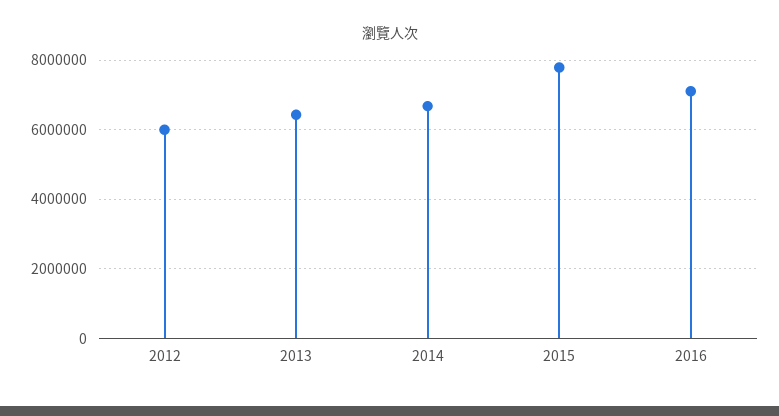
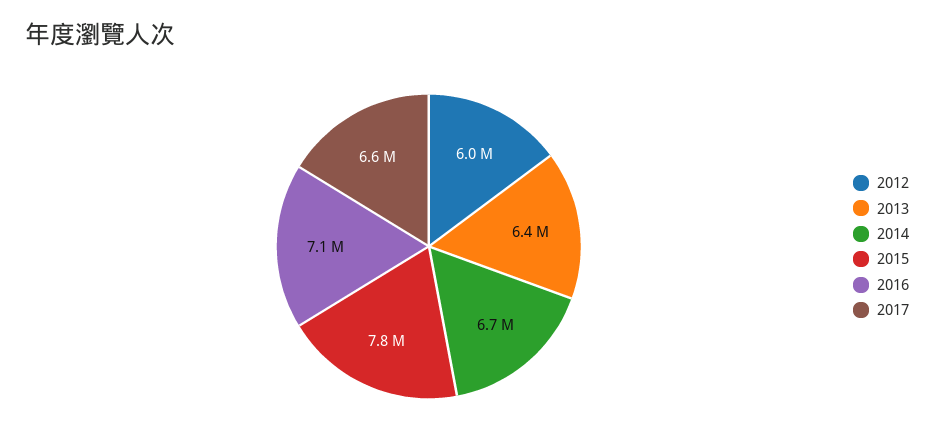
2017: none -> 6600000

